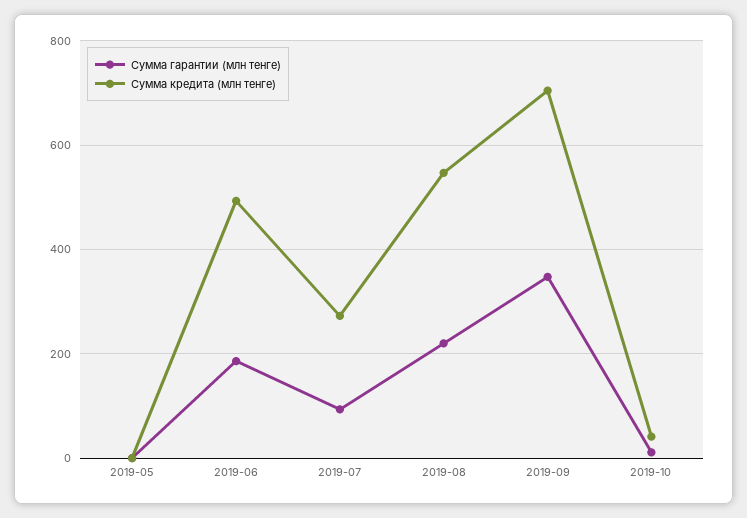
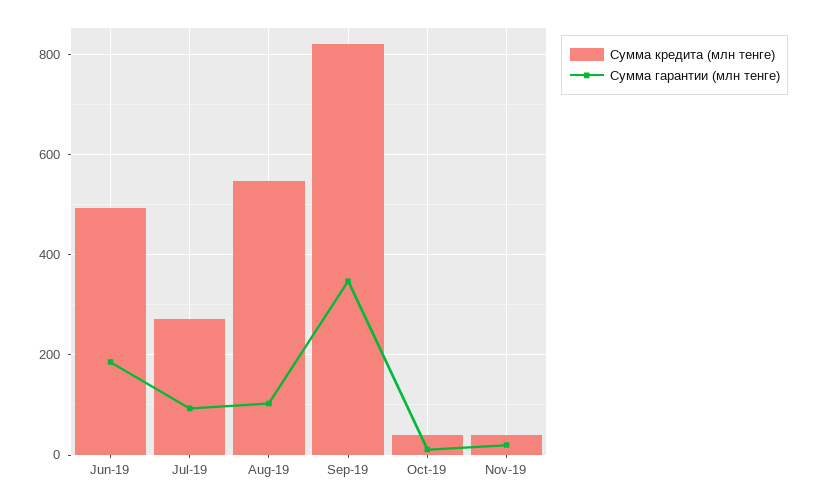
Сумма гарантии (млн тенге), 2019-05: 0 -> none
Сумма кредита (млн тенге), 2019-05: 0 -> none
Сумма гарантии (млн тенге), 2019-08: 220 -> 100
Сумма кредита (млн тенге), 2019-09: 700 -> 820
Сумма кредита (млн тенге), Nov-19: none -> 40
Сумма гарантии (млн тенге), Nov-19: none -> 20

